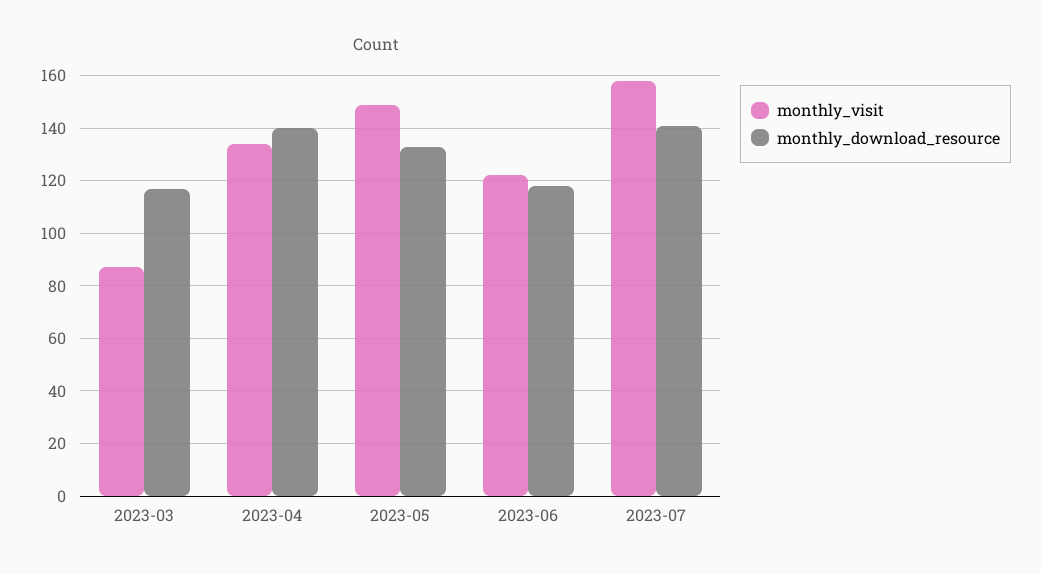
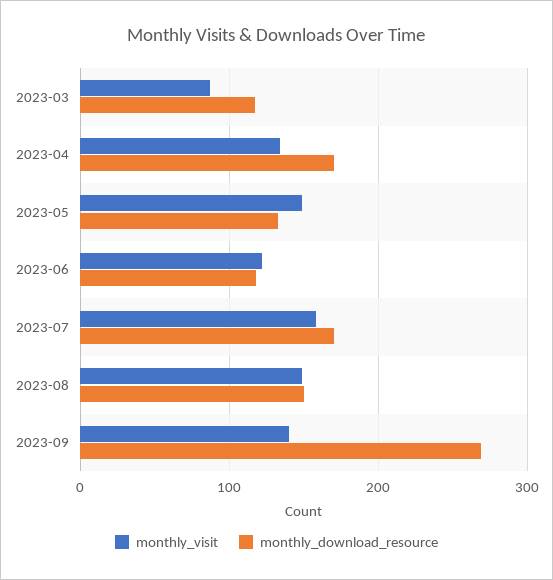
monthly_download_resource, 2023-04: 140 -> 170
monthly_download_resource, 2023-07: 140 -> 170
monthly_visit, 2023-08: none -> 150
monthly_download_resource, 2023-08: none -> 150
monthly_visit, 2023-09: none -> 140
monthly_download_resource, 2023-09: none -> 270

